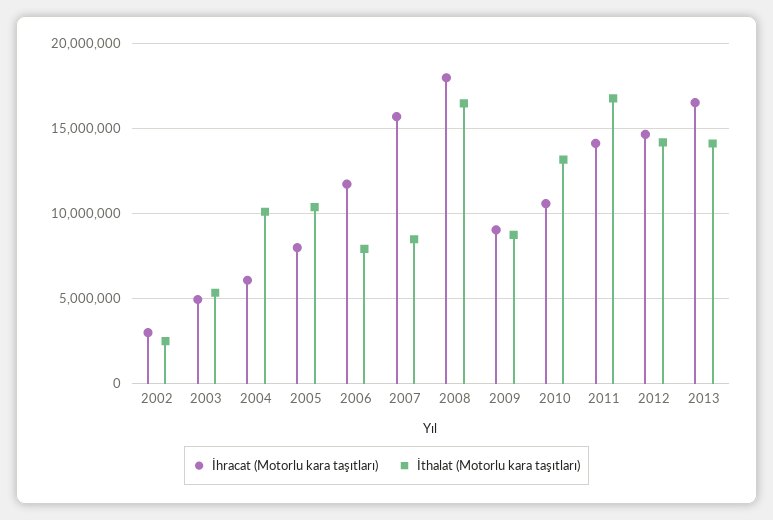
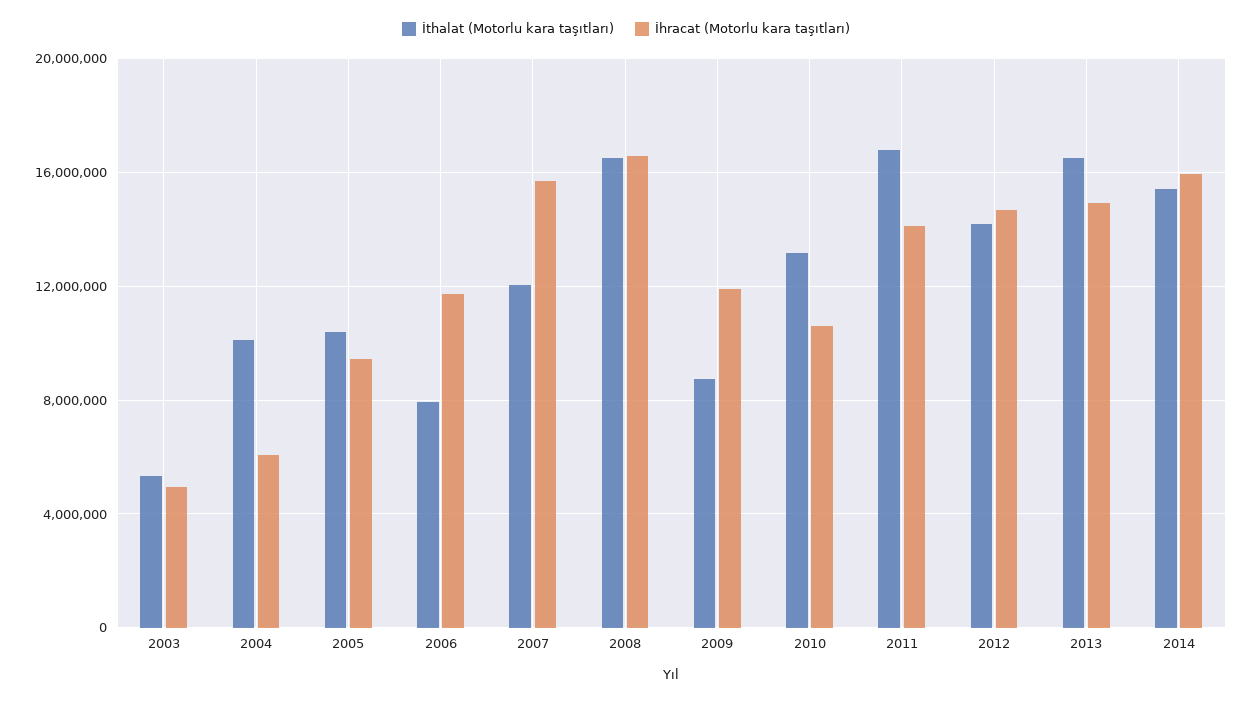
İhracat (Motorlu kara taşıtları), 2002: 3000000 -> none
İthalat (Motorlu kara taşıtları), 2002: 2500000 -> none
İhracat (Motorlu kara taşıtları), 2005: 8000000 -> 9500000
İthalat (Motorlu kara taşıtları), 2007: 8500000 -> 12000000
İhracat (Motorlu kara taşıtları), 2008: 18000000 -> 16500000
İhracat (Motorlu kara taşıtları), 2009: 9000000 -> 12000000
İhracat (Motorlu kara taşıtları), 2013: 16500000 -> 15000000
İthalat (Motorlu kara taşıtları), 2013: 14000000 -> 16500000
İthalat (Motorlu kara taşıtları), 2014: none -> 15500000
İhracat (Motorlu kara taşıtları), 2014: none -> 16000000

